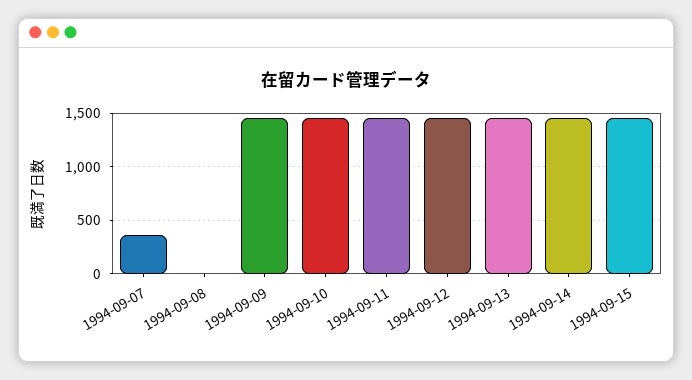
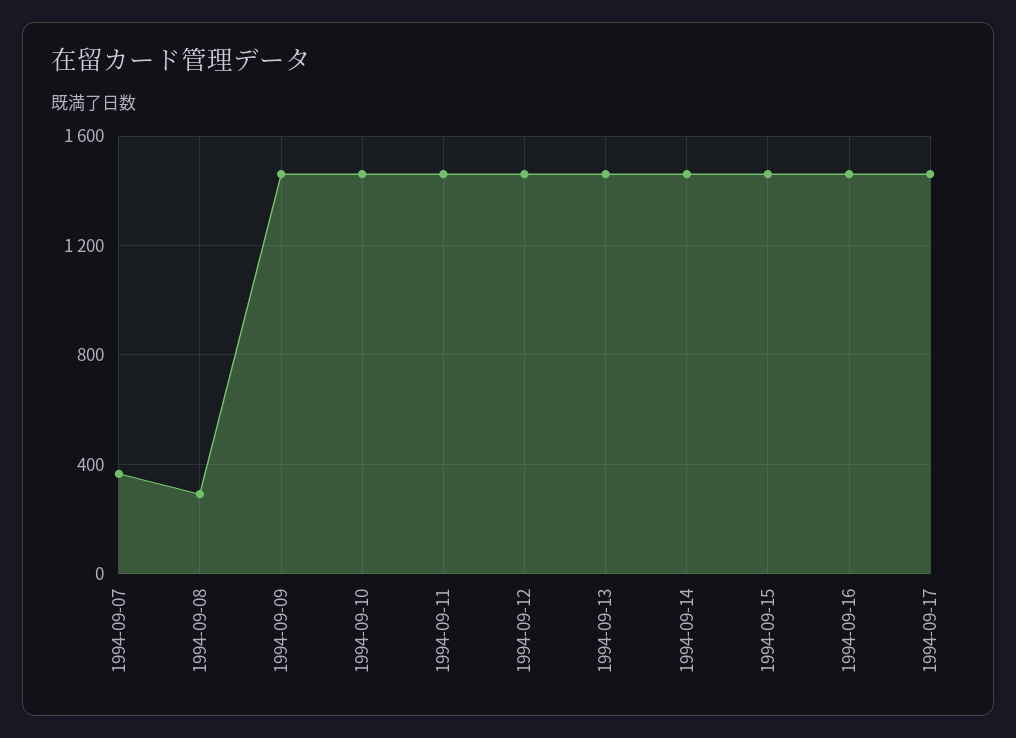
1994-09-08: 0 -> 300
1994-09-16: none -> 1450
1994-09-17: none -> 1450

